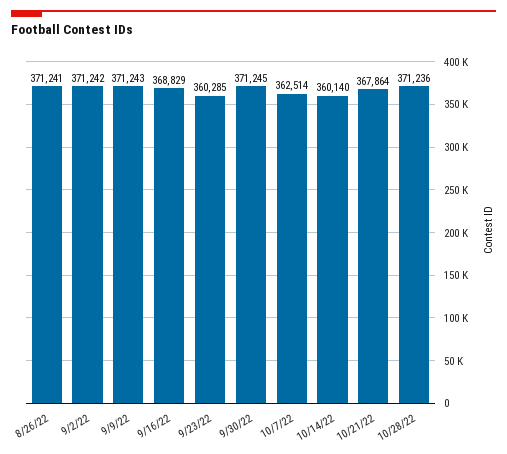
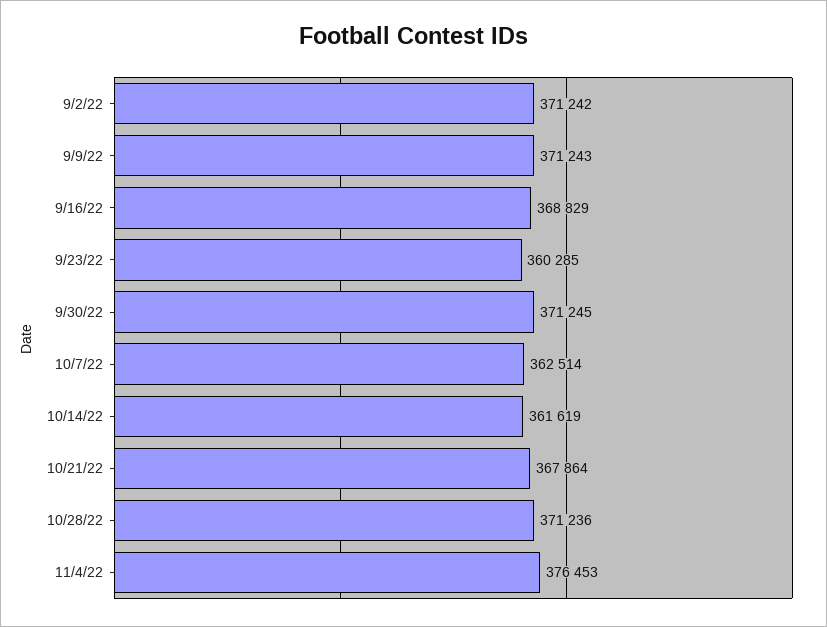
8/26/22: 371241 -> none
10/14/22: 360140 -> 361619
11/4/22: none -> 376453

